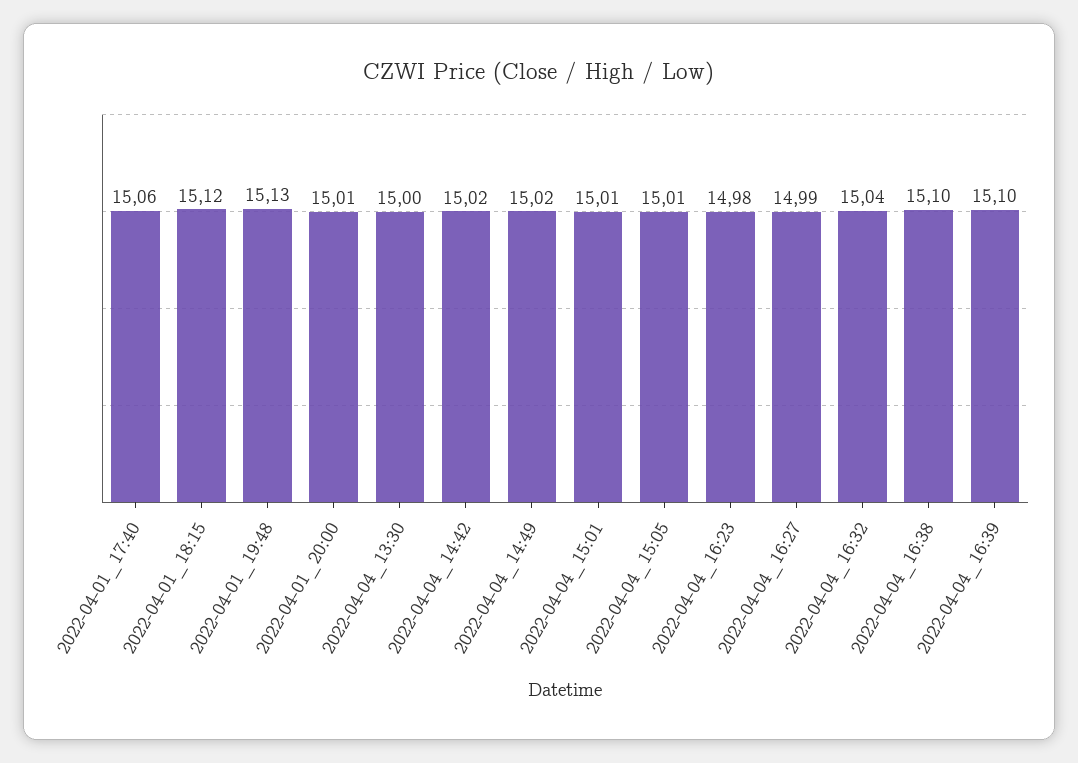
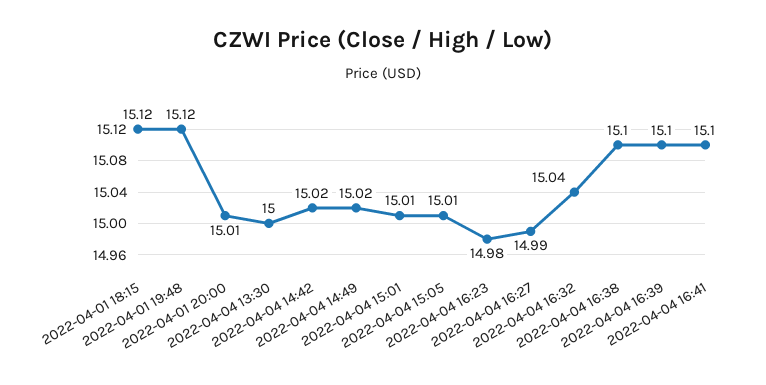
2022-04-01_17:40: 15.06 -> none
2022-04-01_19:48: 15.13 -> 15.12
2022-04-04 16:41: none -> 15.1

